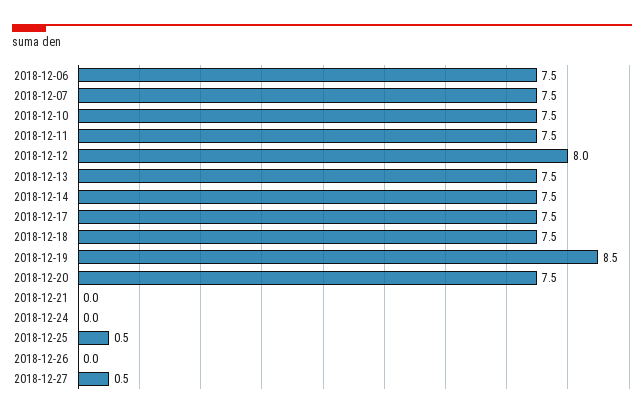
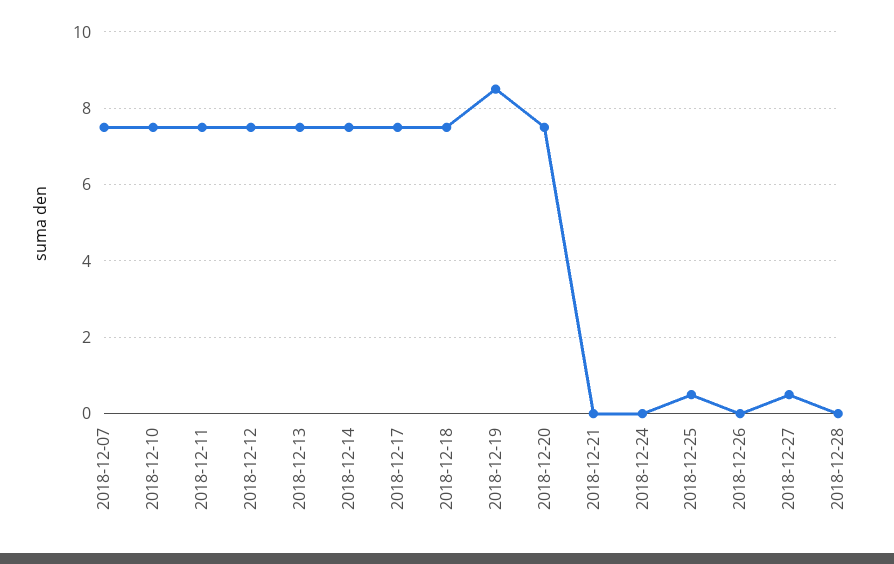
2018-12-06: 7.5 -> none
2018-12-12: 8 -> 7.5
2018-12-28: none -> 0

